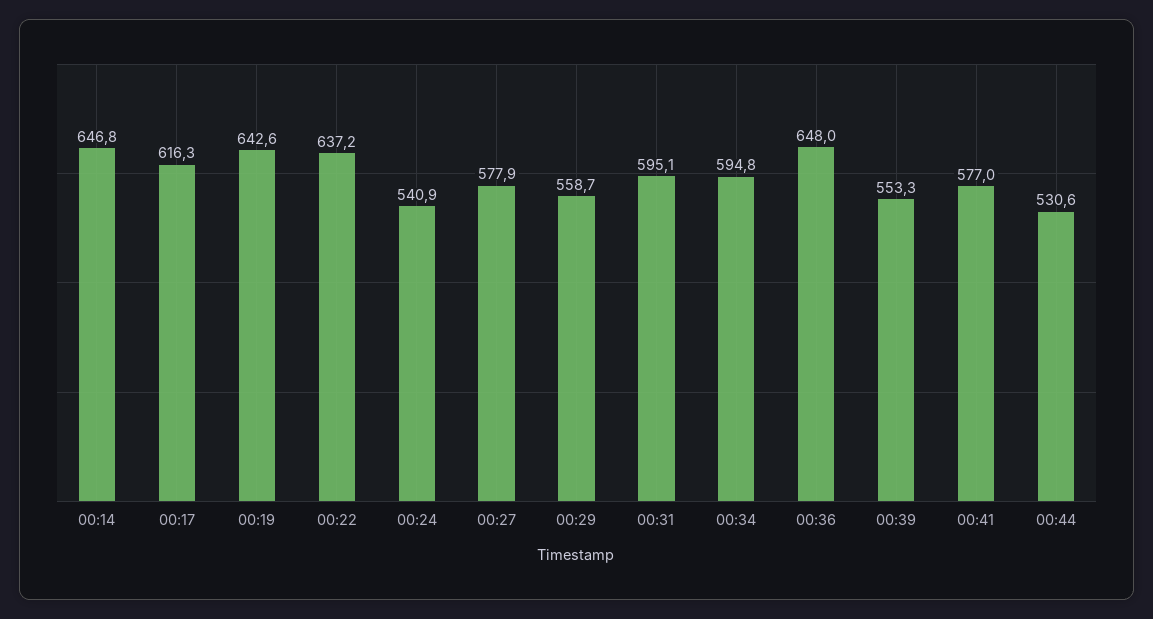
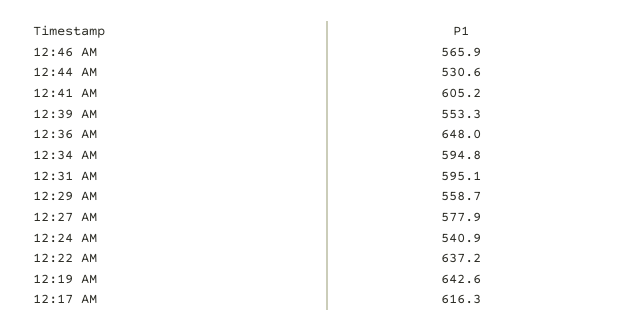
00:14: 646.8 -> none
00:41: 577 -> 605.2
12:46 AM: none -> 565.9

